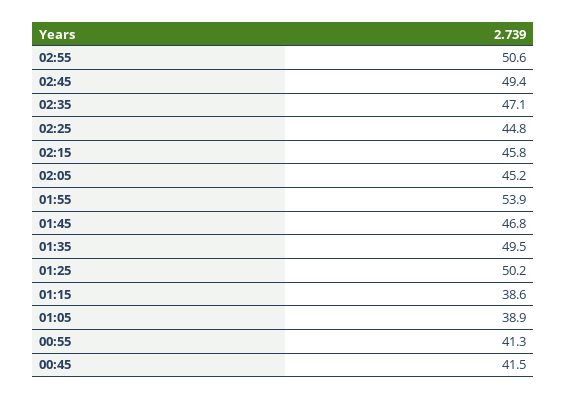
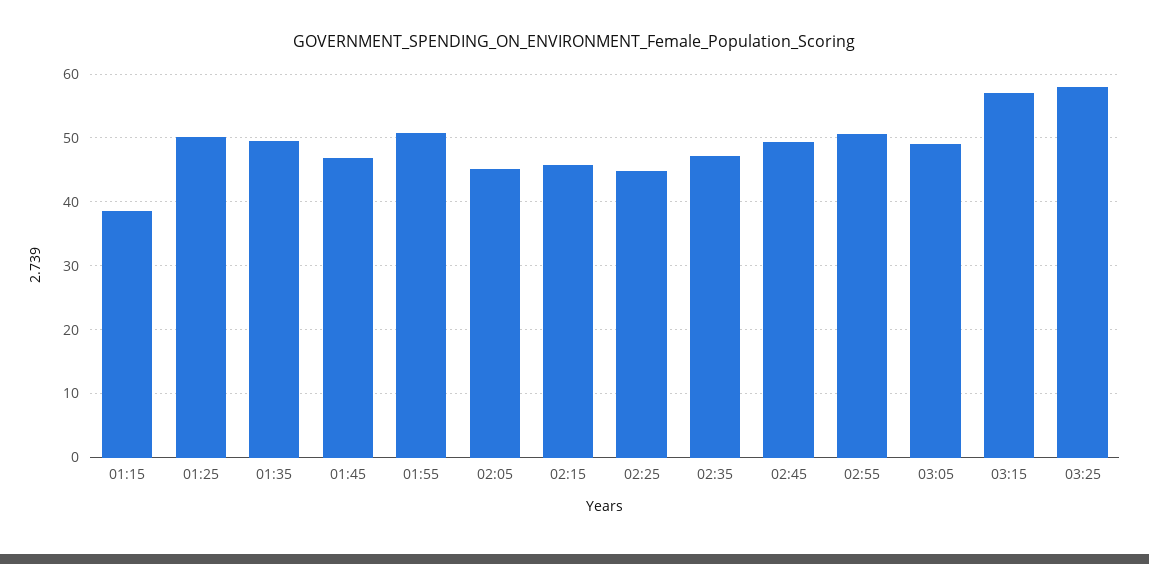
01:55: 53.9 -> 51
01:05: 38.9 -> none
00:55: 41.3 -> none
00:45: 41.5 -> none
03:05: none -> 49
03:15: none -> 57
03:25: none -> 58

